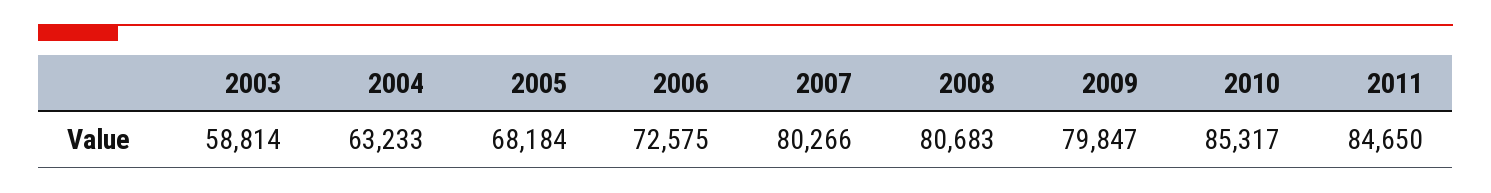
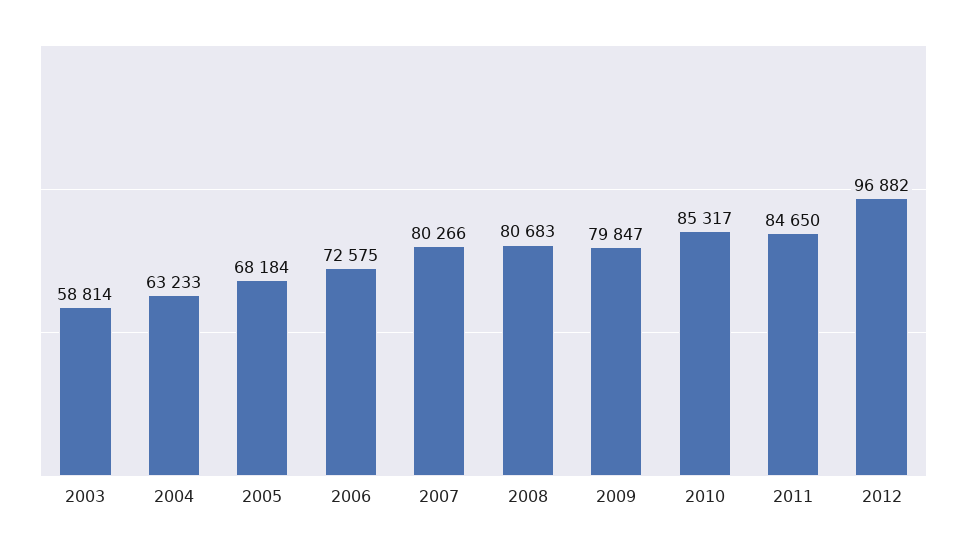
2012: none -> 96882

